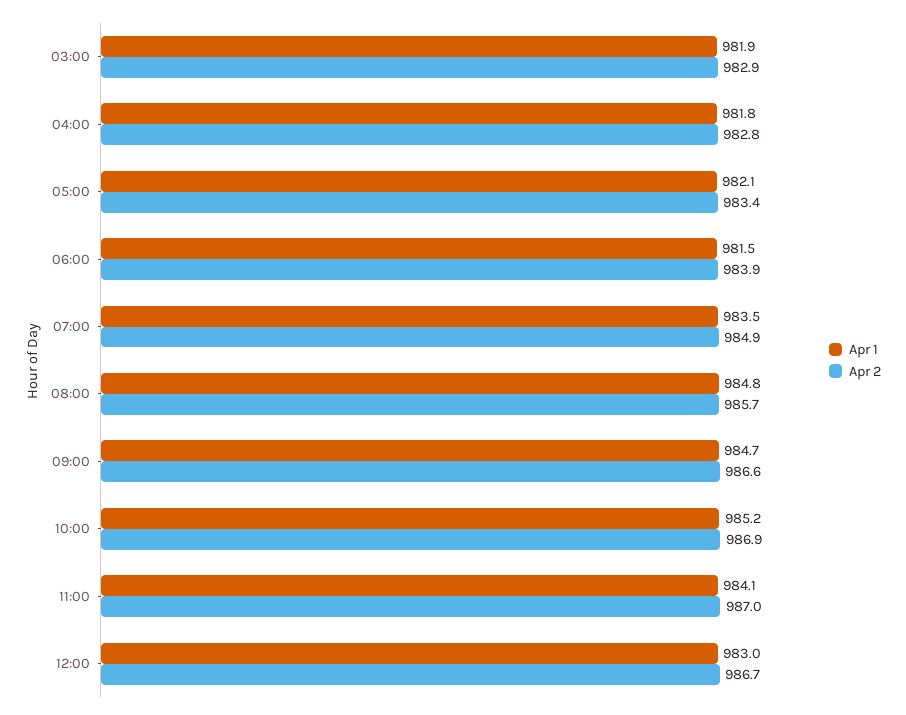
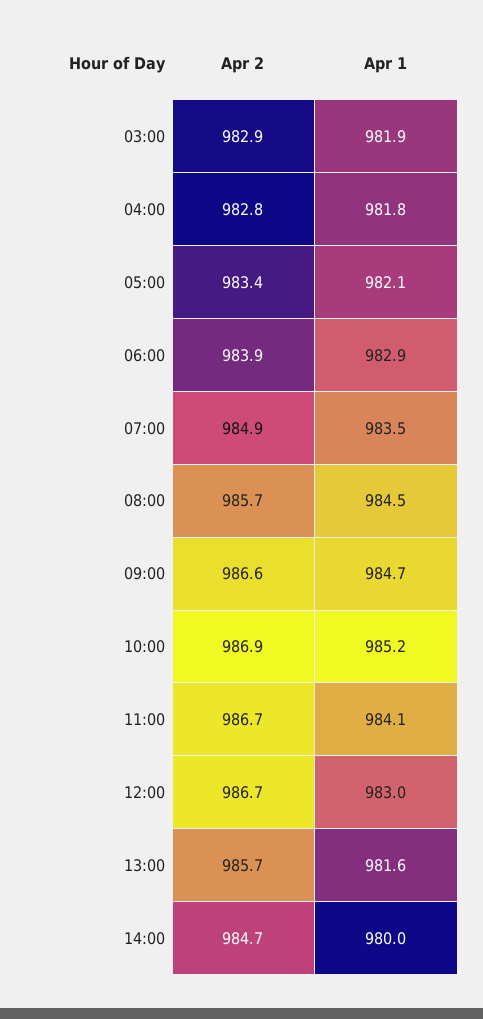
Apr 1, 06:00: 981.5 -> 982.9
Apr 1, 08:00: 984.8 -> 984.5
Apr 2, 11:00: 987 -> 986.7
Apr 2, 13:00: none -> 985.7
Apr 1, 13:00: none -> 981.6
Apr 2, 14:00: none -> 984.7
Apr 1, 14:00: none -> 980

